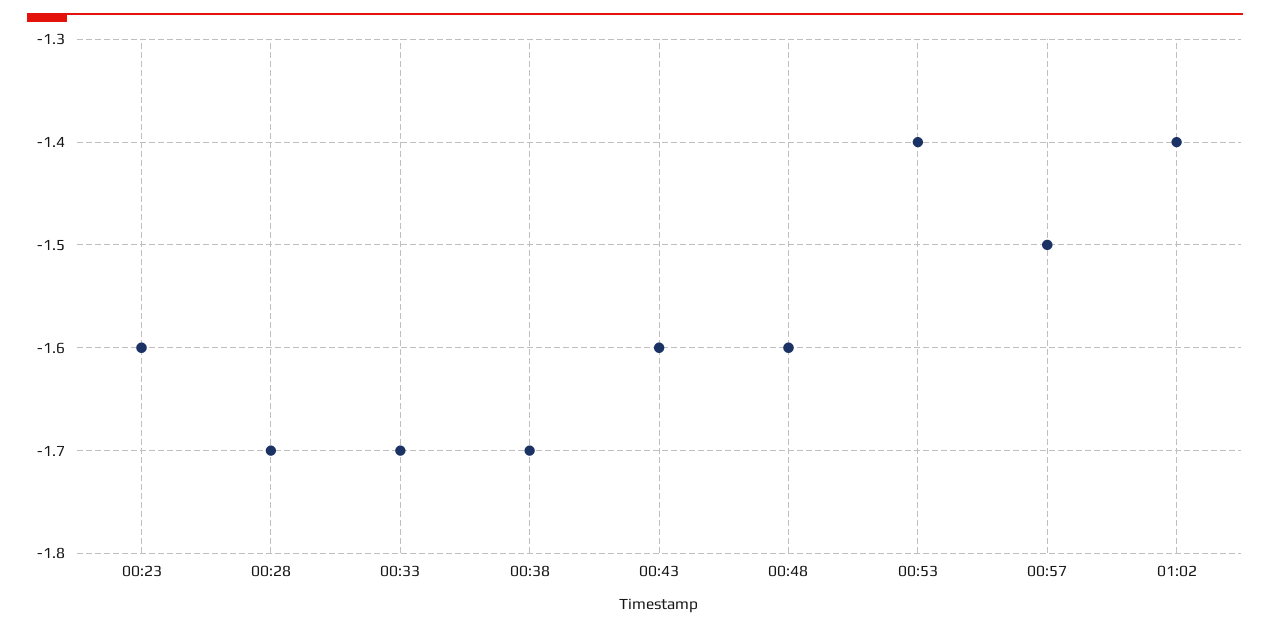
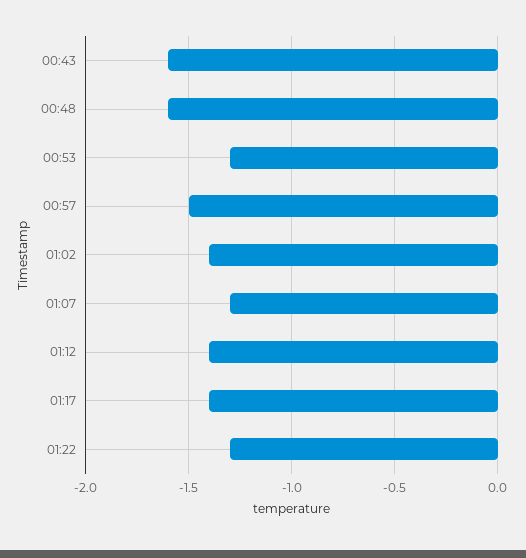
00:23: -1.6 -> none
00:28: -1.7 -> none
00:33: -1.7 -> none
00:38: -1.7 -> none
00:53: -1.4 -> -1.3
01:07: none -> -1.3
01:12: none -> -1.4
01:17: none -> -1.4
01:22: none -> -1.3

